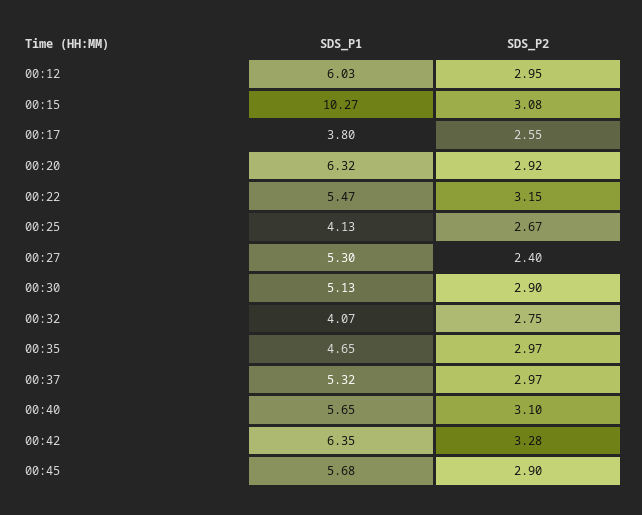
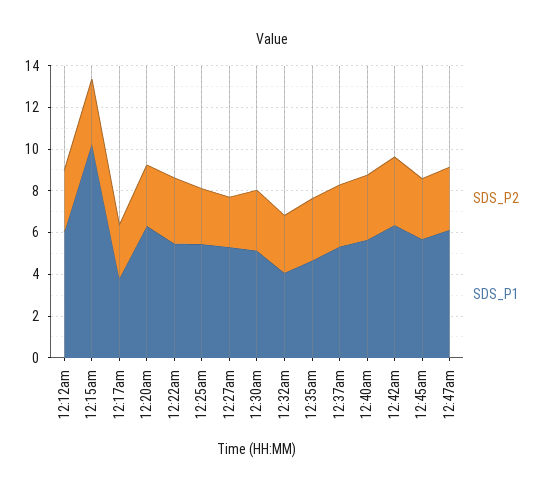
SDS_P1, 00:25: 4.13 -> 5.5
SDS_P2, 12:47am: none -> 3
SDS_P1, 12:47am: none -> 6

